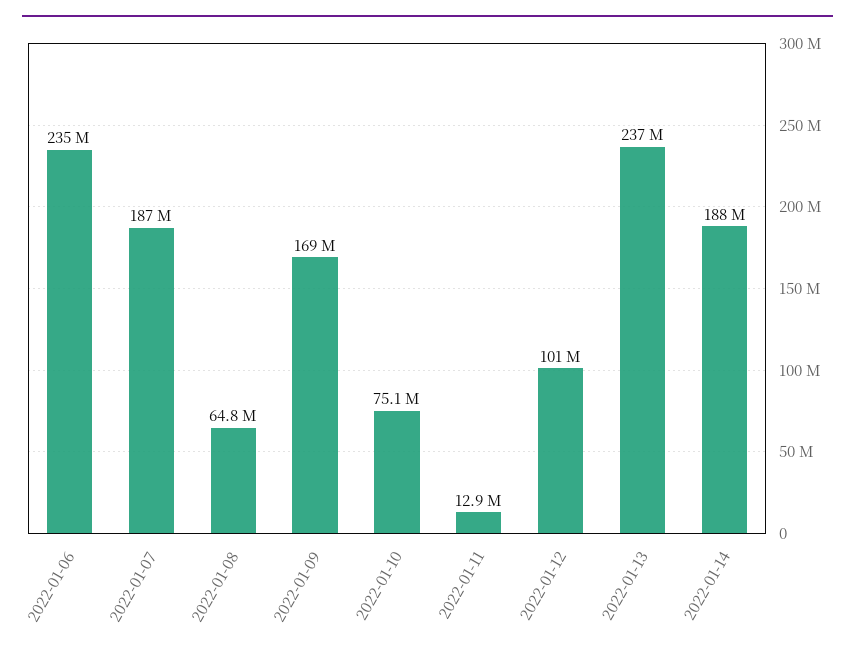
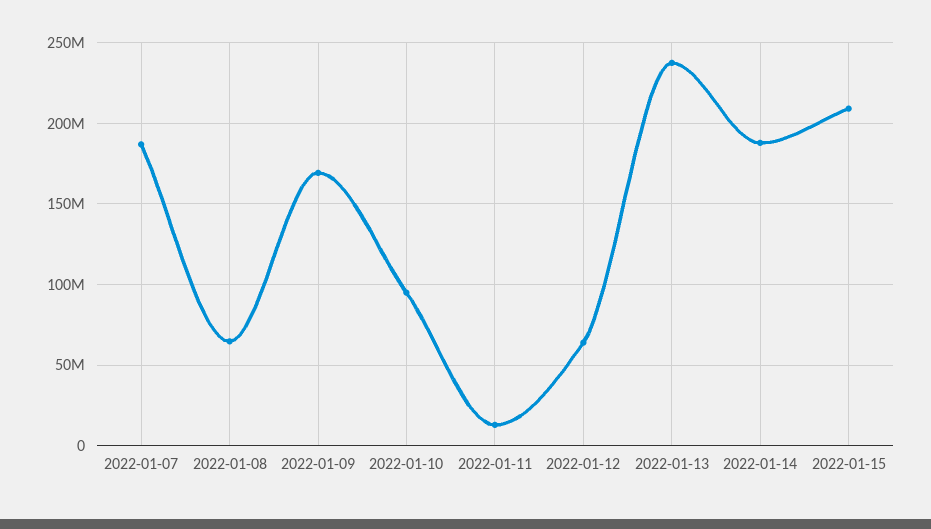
2022-01-06: 235000000 -> none
2022-01-10: 75100000 -> 95000000
2022-01-12: 101000000 -> 65000000
2022-01-15: none -> 210000000

